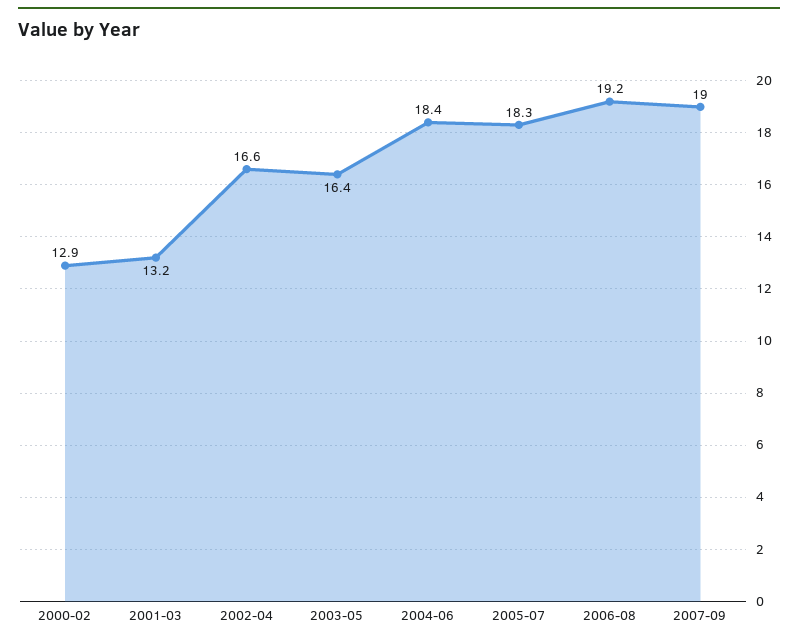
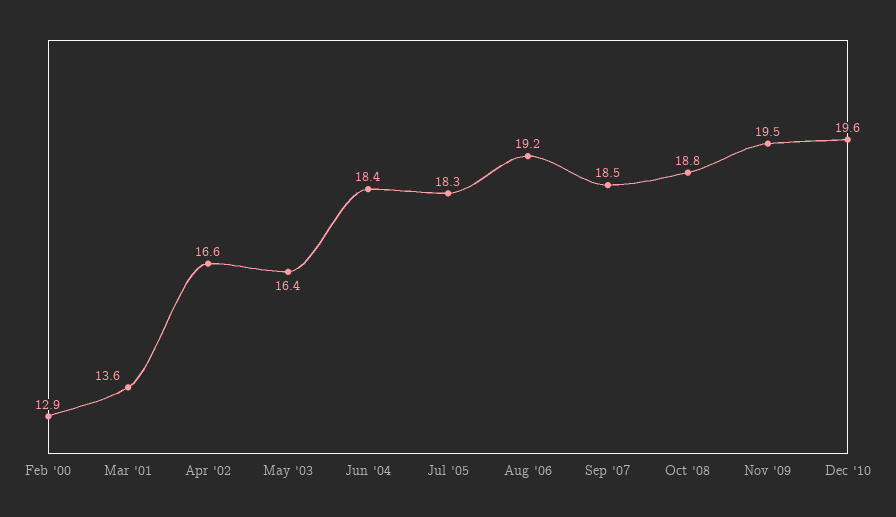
2001-03: 13.2 -> 13.6
2007-09: 19 -> 18.5
Oct '08: none -> 18.8
Nov '09: none -> 19.5
Dec '10: none -> 19.6

